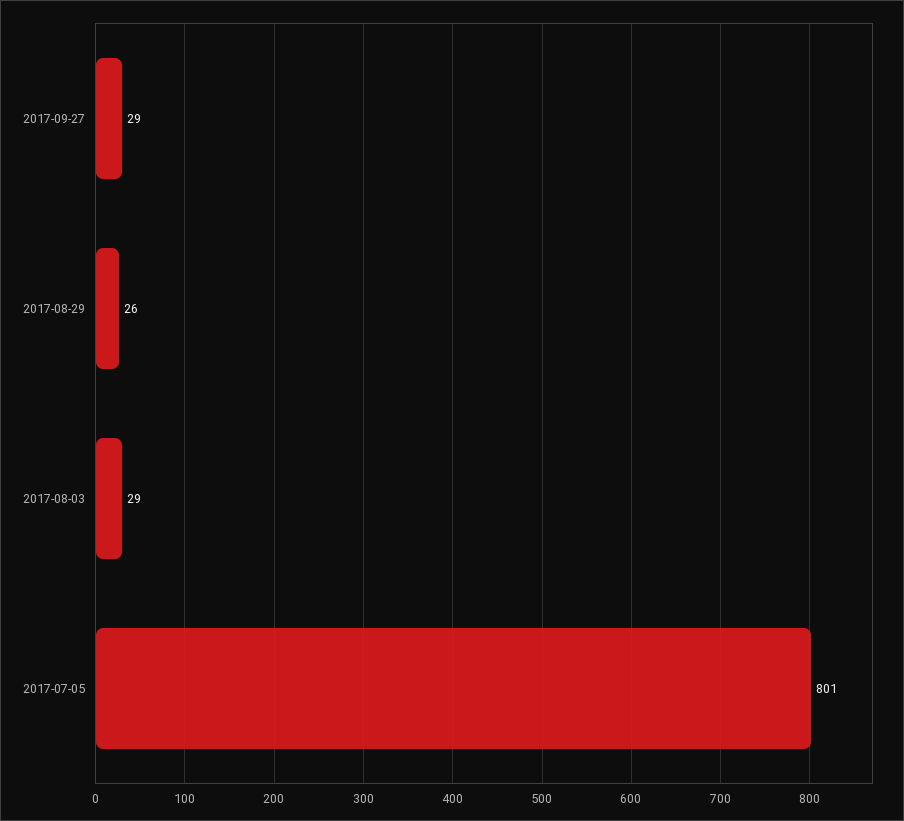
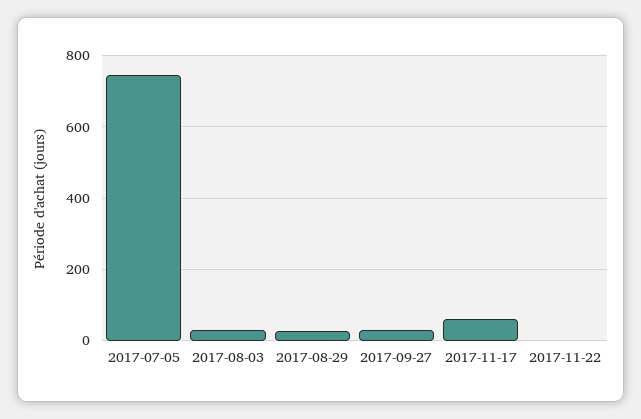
2017-07-05: 801 -> 740
2017-11-17: none -> 60
2017-11-22: none -> 0

